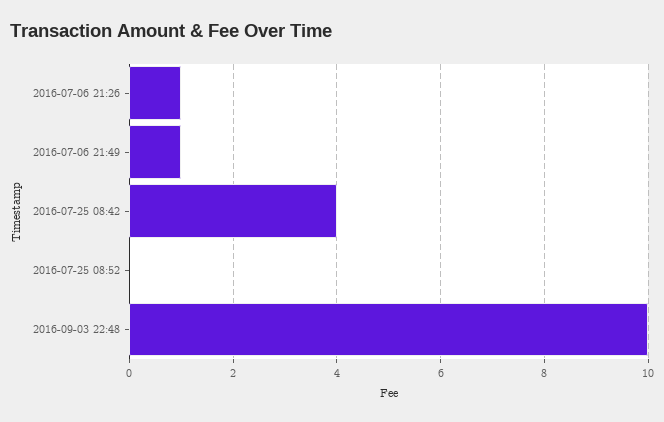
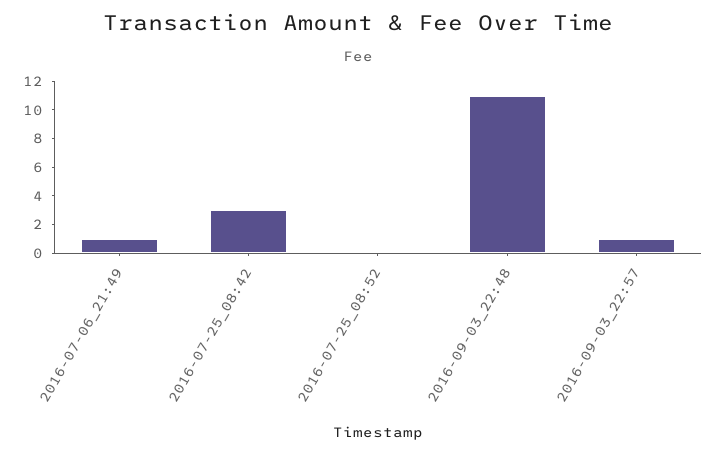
2016-07-06 21:26: 1 -> none
2016-07-25 08:42: 4 -> 3
2016-09-03 22:48: 10 -> 11
2016-09-03_22:57: none -> 1

